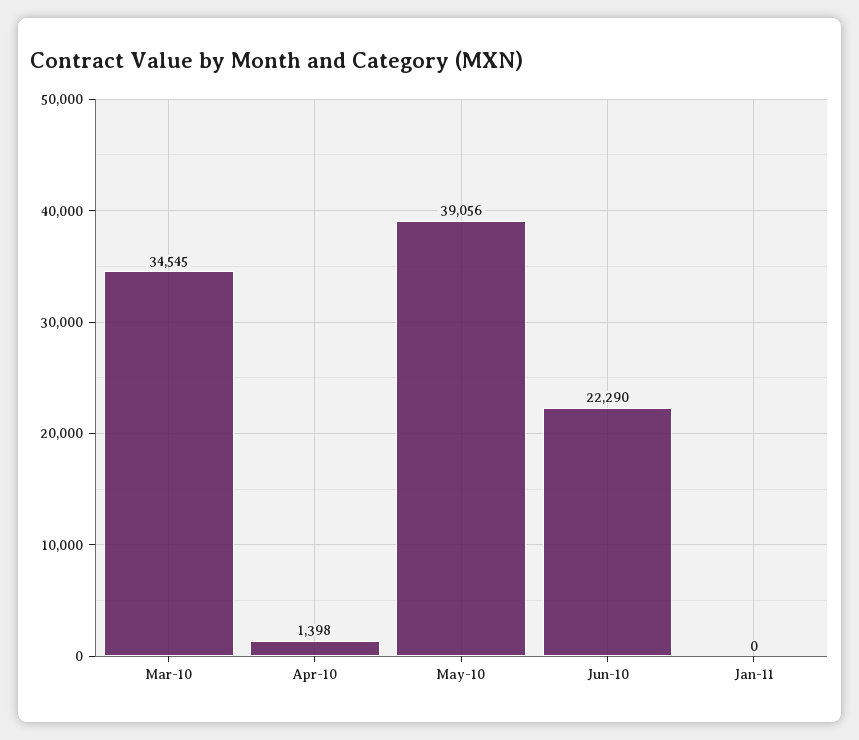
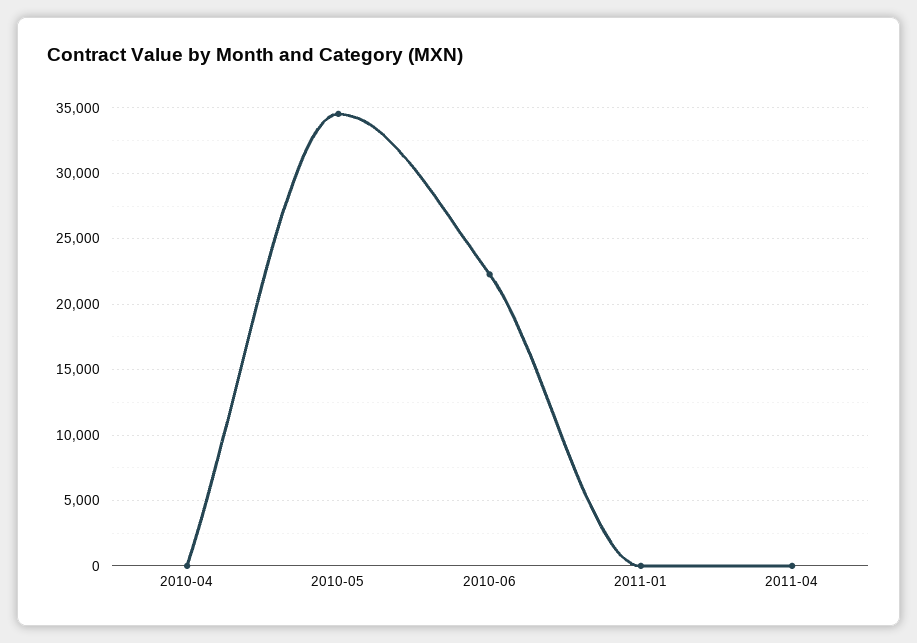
Mar-10: 34545 -> none
Apr-10: 1398 -> 0
May-10: 39056 -> 34500
2011-04: none -> 0

